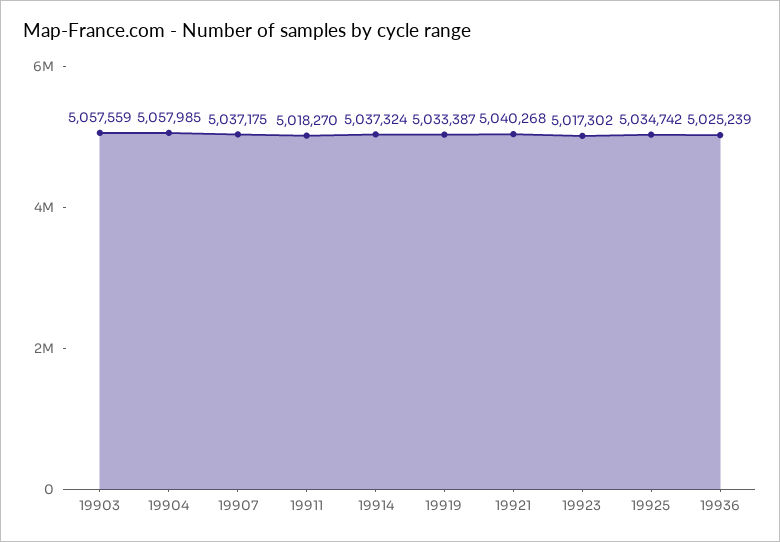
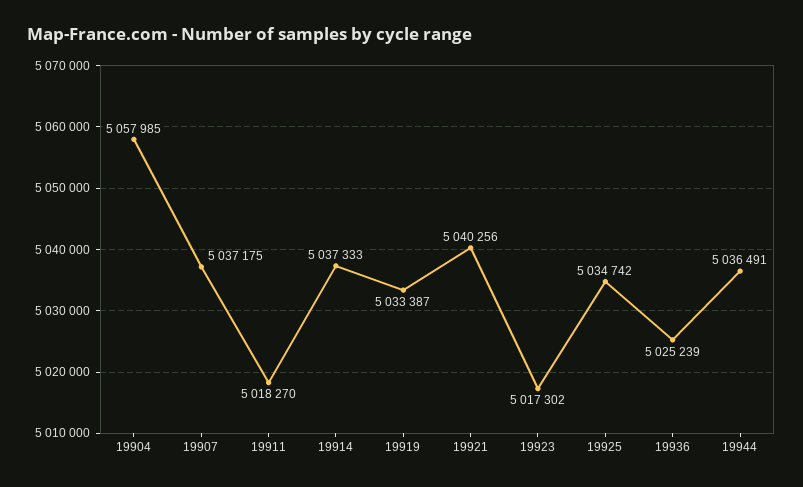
19903: 5057559 -> none
19914: 5037324 -> 5037333
19921: 5040268 -> 5040256
19944: none -> 5036491

